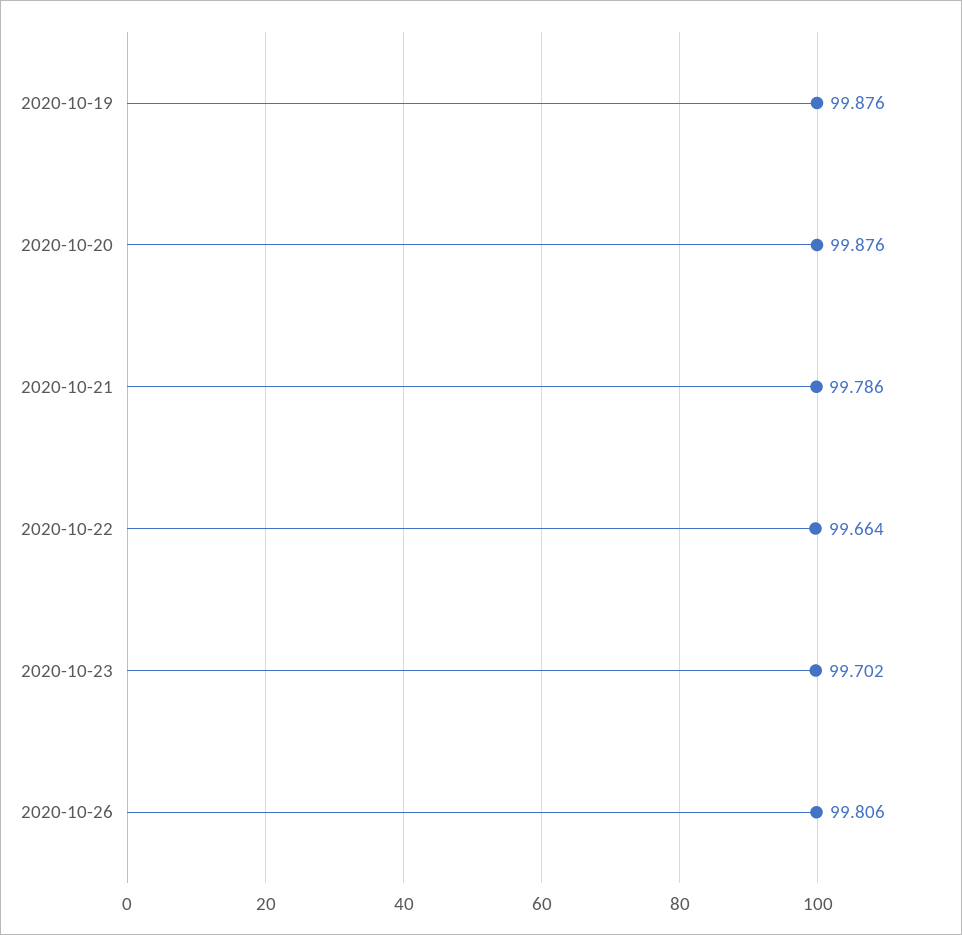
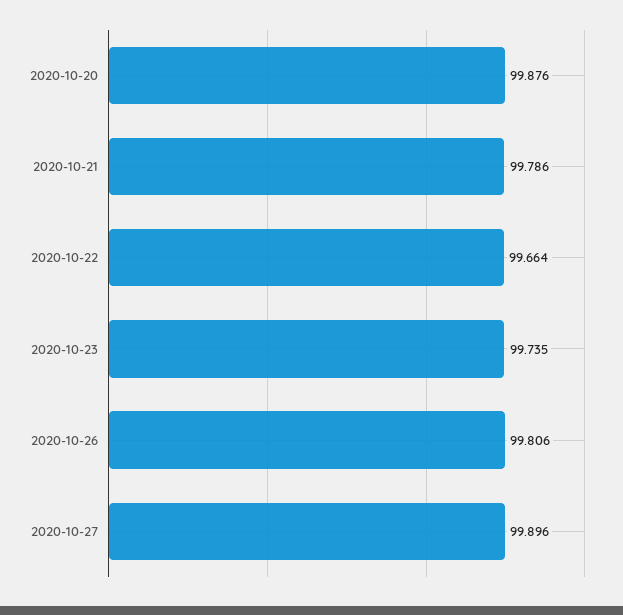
2020-10-19: 99.876 -> none
2020-10-23: 99.702 -> 99.735
2020-10-27: none -> 99.896

